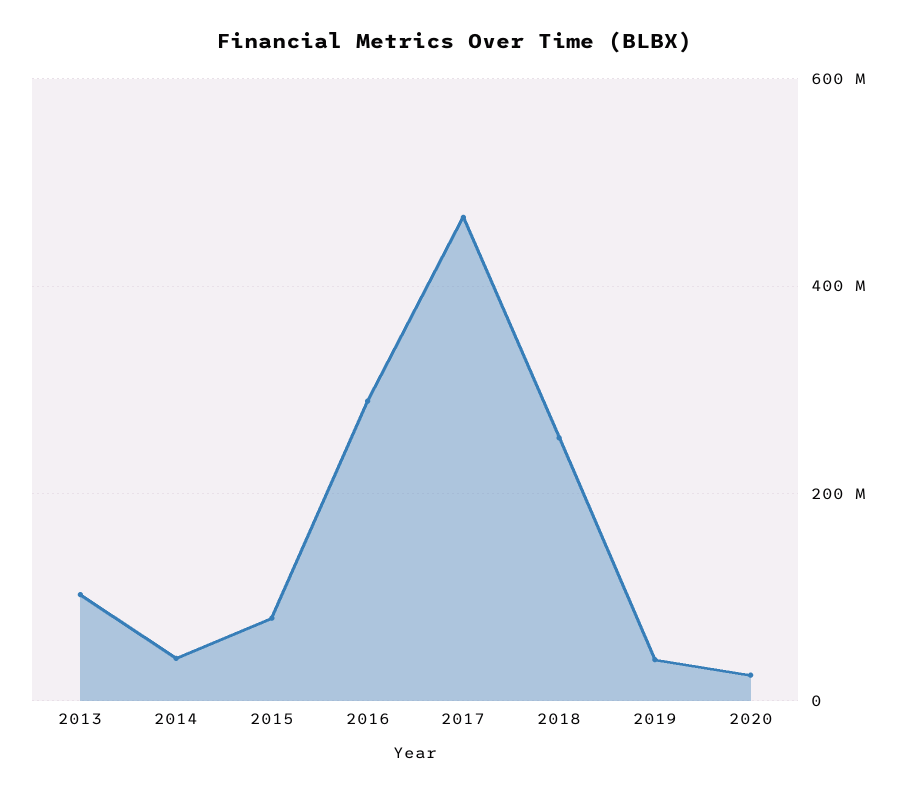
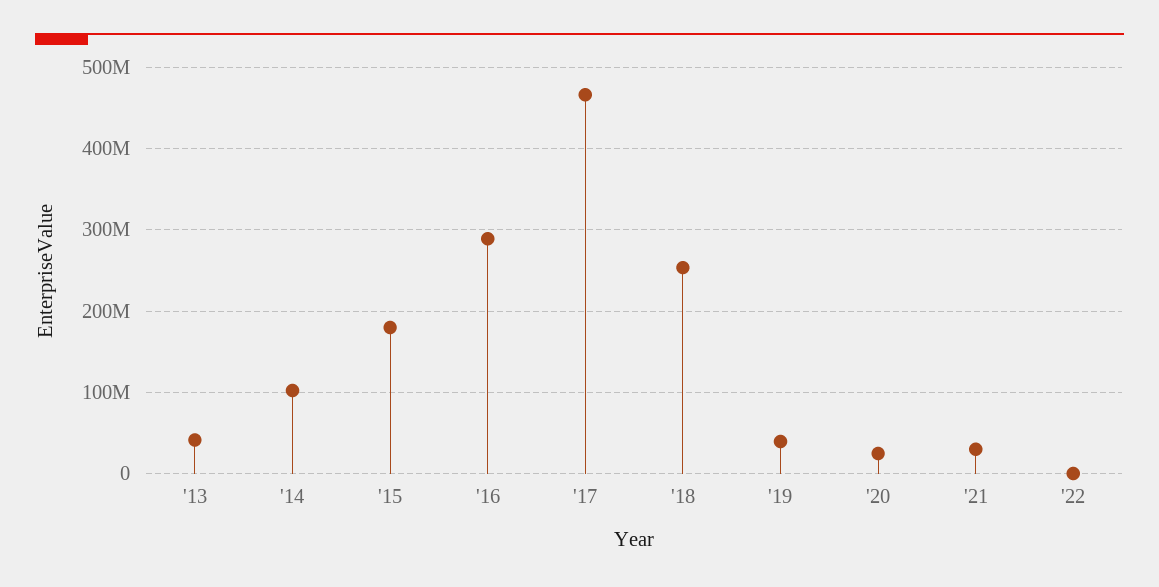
2013: 100000000 -> 40000000
2014: 40000000 -> 100000000
2015: 80000000 -> 180000000
'21: none -> 30000000
'22: none -> 0

